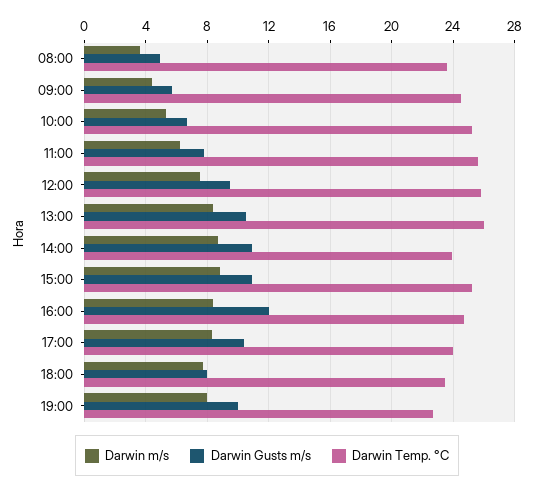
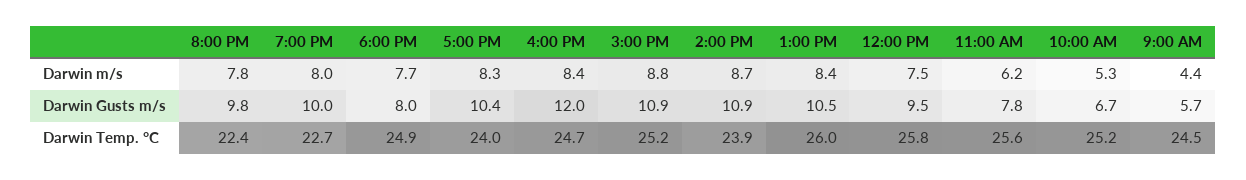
Darwin m/s, 08:00: 3.5 -> none
Darwin Gusts m/s, 08:00: 5 -> none
Darwin Temp. °C, 08:00: 23.5 -> none
Darwin Temp. °C, 18:00: 23.5 -> 24.9
Darwin m/s, 8:00 PM: none -> 7.8
Darwin Gusts m/s, 8:00 PM: none -> 9.8
Darwin Temp. °C, 8:00 PM: none -> 22.4

